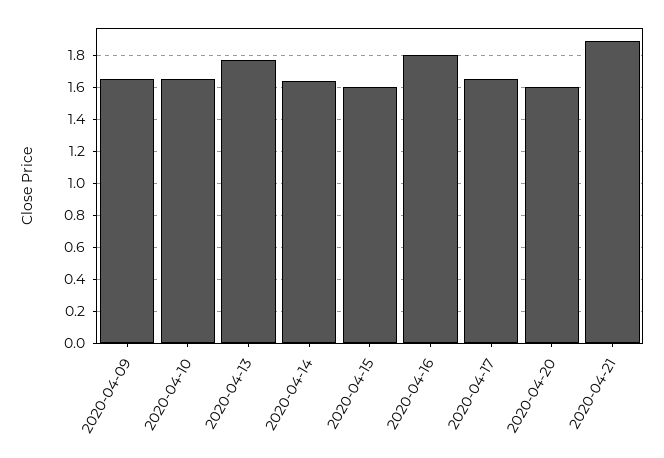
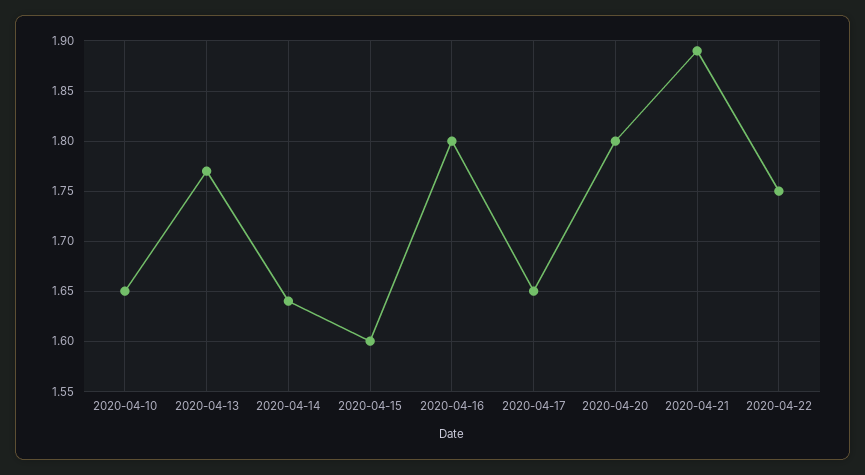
2020-04-09: 1.65 -> none
2020-04-20: 1.6 -> 1.8
2020-04-22: none -> 1.75

